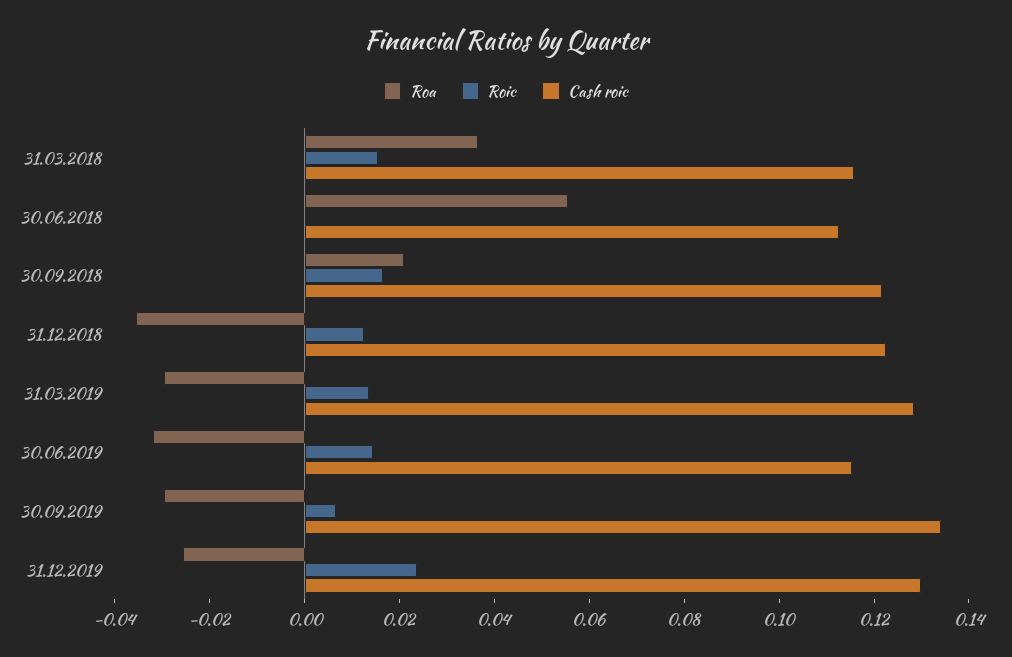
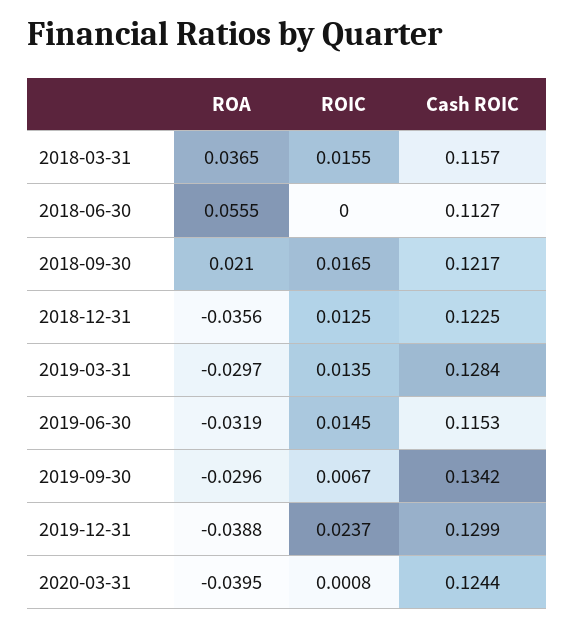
Roa, 31.12.2019: -0.025 -> -0.0388
Roa, 2020-03-31: none -> -0.0395
Roic, 2020-03-31: none -> 0.0008
Cash roic, 2020-03-31: none -> 0.1244

